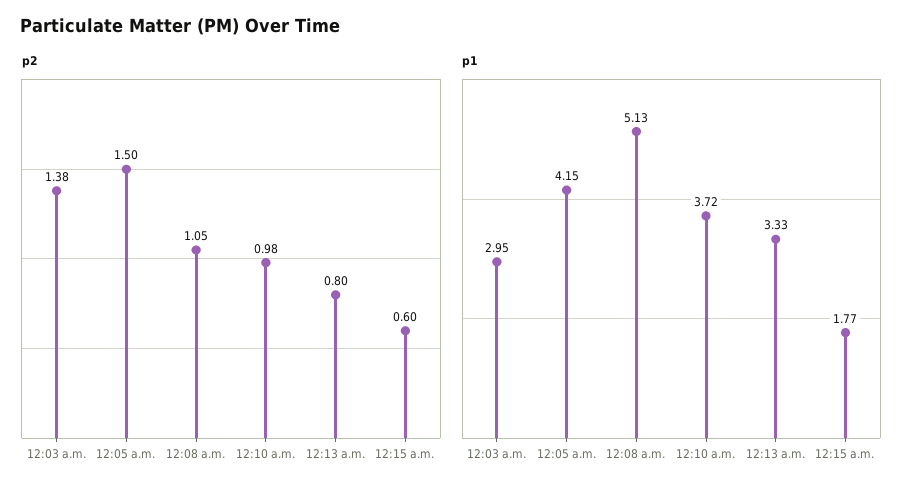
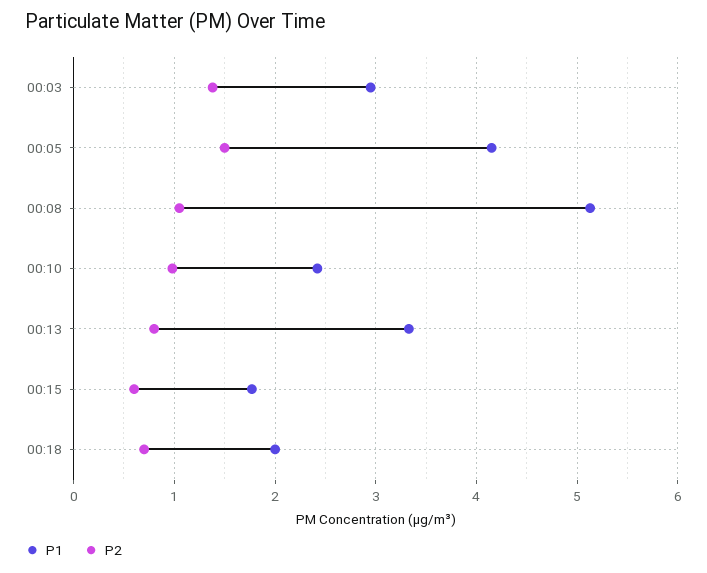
p1, 12:10 a.m.: 3.72 -> 2.4
p1, 00:18: none -> 2
p2, 00:18: none -> 0.7

